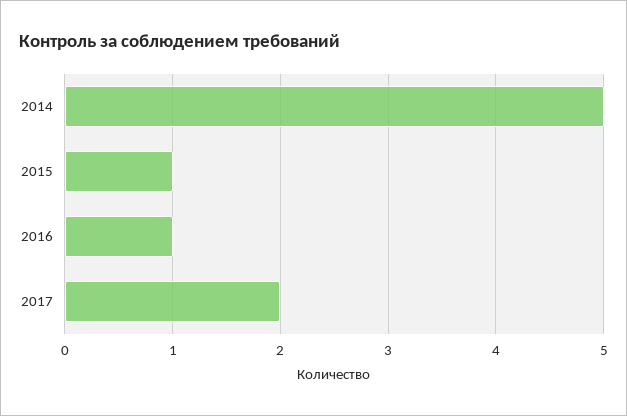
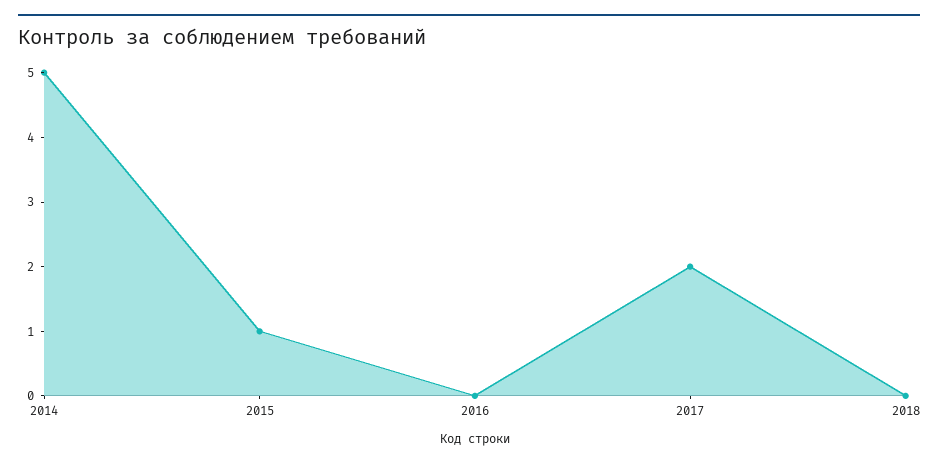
2016: 1 -> 0
2018: none -> 0

